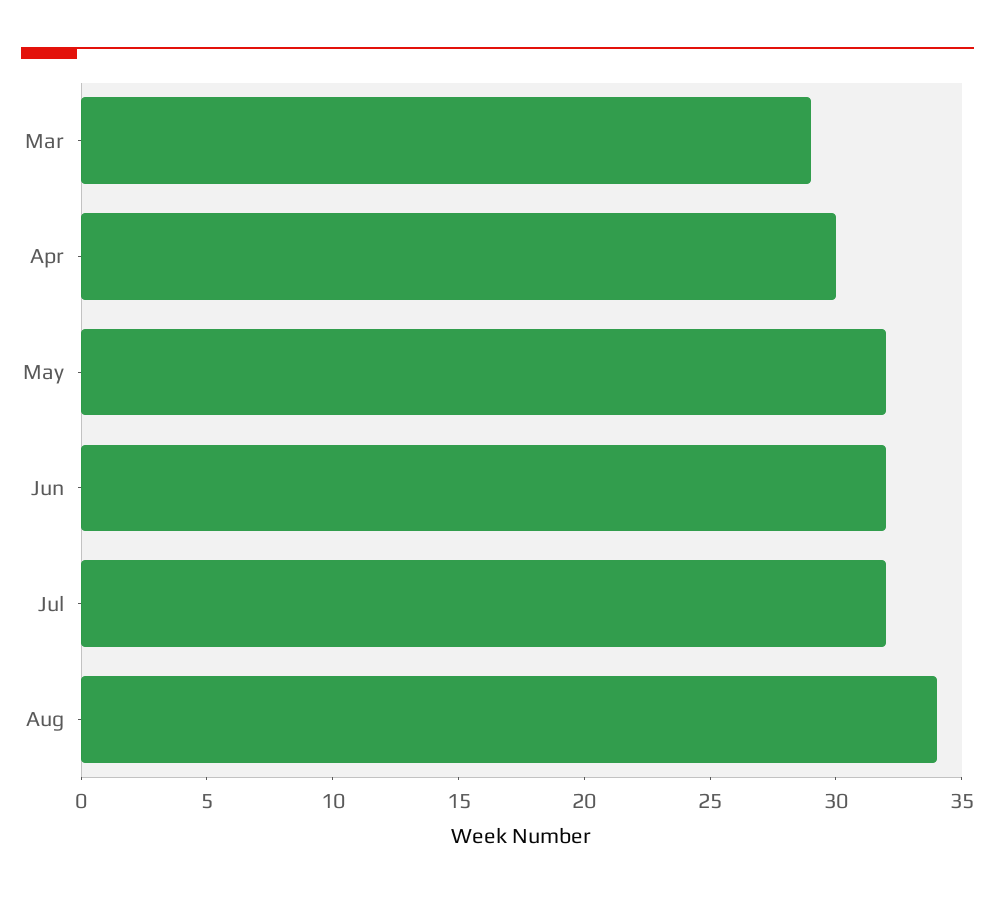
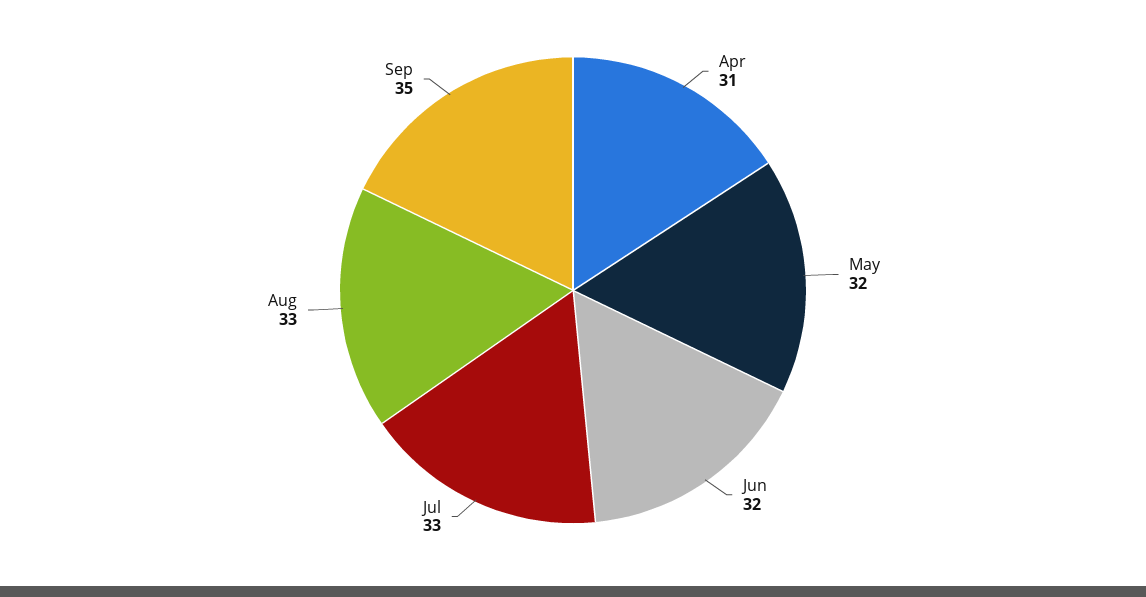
Mar: 29 -> none
Apr: 30 -> 31
Jul: 32 -> 33
Aug: 34 -> 33
Sep: none -> 35

